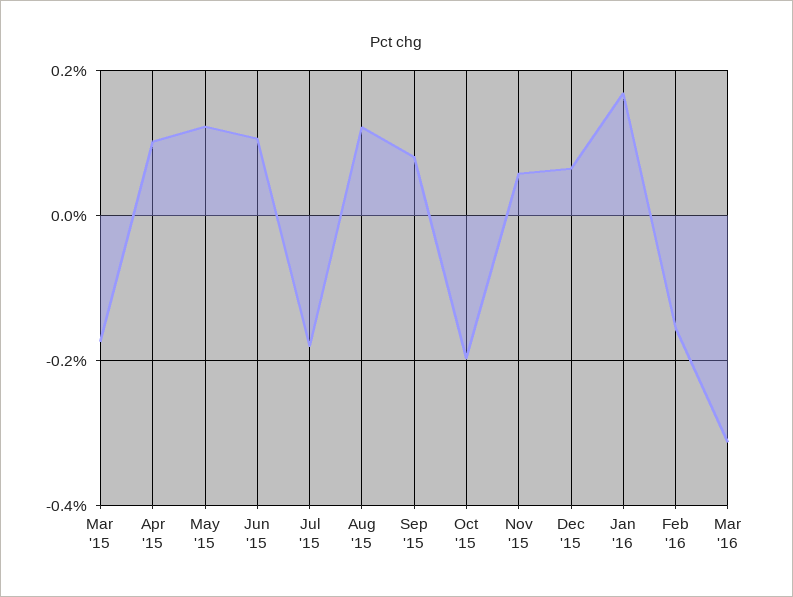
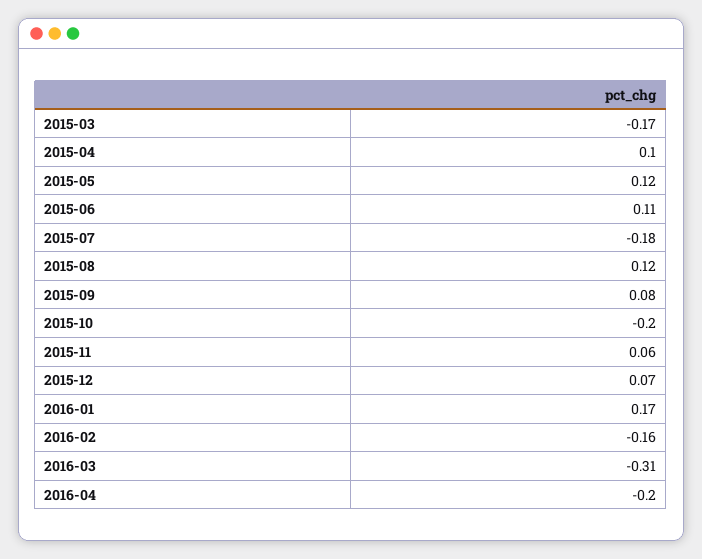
2016-04: none -> -0.2

